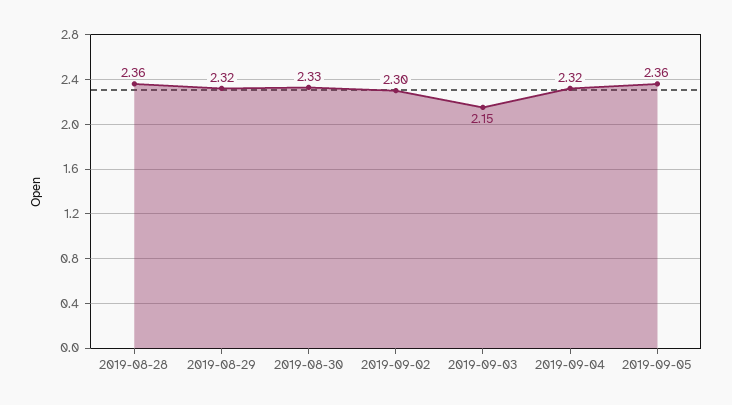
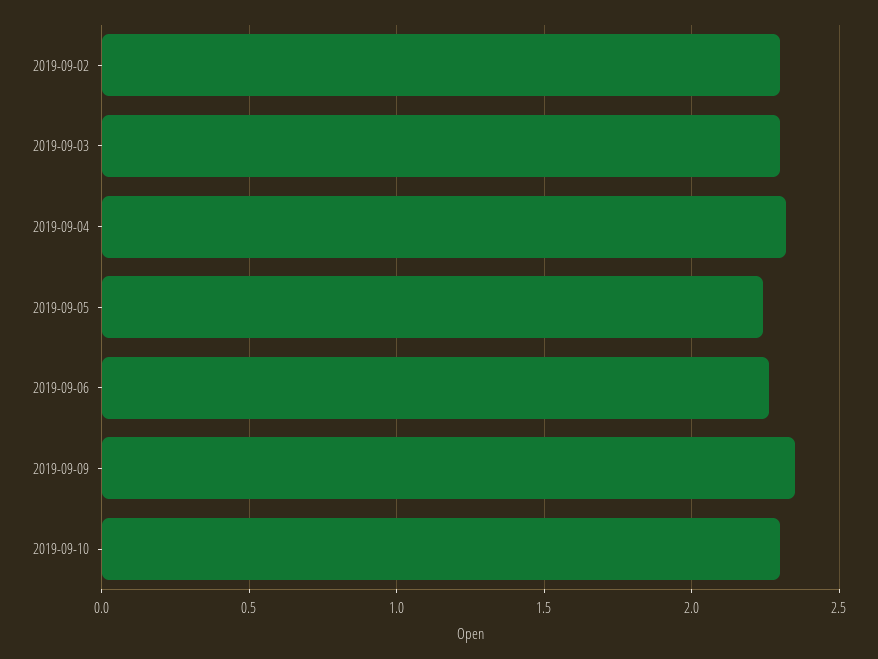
2019-08-28: 2.36 -> none
2019-08-29: 2.32 -> none
2019-08-30: 2.33 -> none
2019-09-03: 2.15 -> 2.3
2019-09-05: 2.36 -> 2.25
2019-09-06: none -> 2.25
2019-09-09: none -> 2.35
2019-09-10: none -> 2.3

